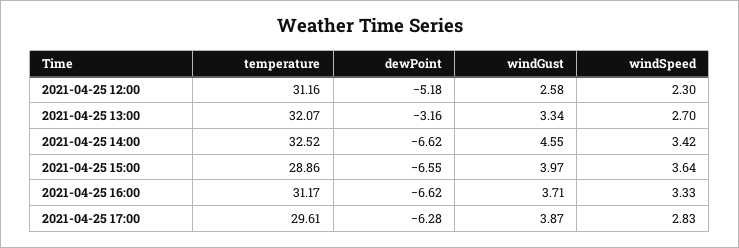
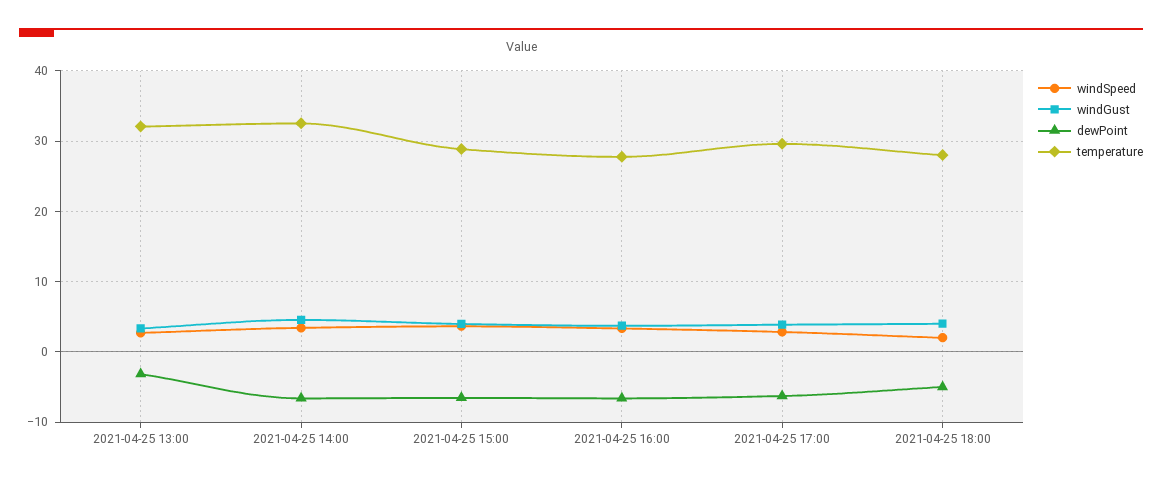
temperature, 2021-04-25 12:00: 31.16 -> none
dewPoint, 2021-04-25 12:00: -5.18 -> none
windGust, 2021-04-25 12:00: 2.58 -> none
windSpeed, 2021-04-25 12:00: 2.3 -> none
temperature, 2021-04-25 16:00: 31.17 -> 28
windSpeed, 2021-04-25 18:00: none -> 2
windGust, 2021-04-25 18:00: none -> 4
dewPoint, 2021-04-25 18:00: none -> -5
temperature, 2021-04-25 18:00: none -> 28

